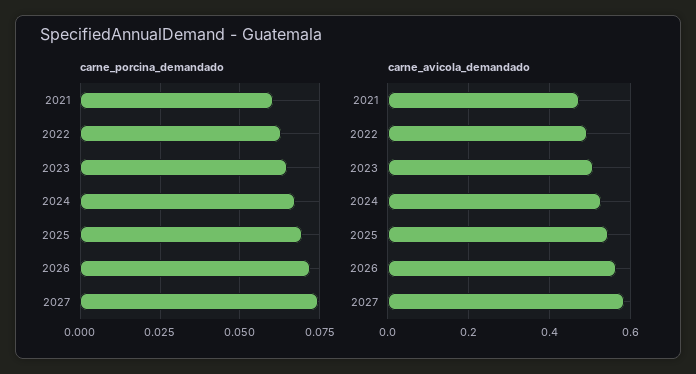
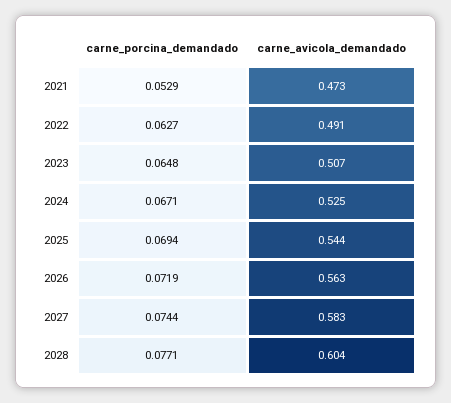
carne_porcina_demandado, 2021: 0.06 -> 0.0529
carne_porcina_demandado, 2028: none -> 0.0771
carne_avicola_demandado, 2028: none -> 0.604

